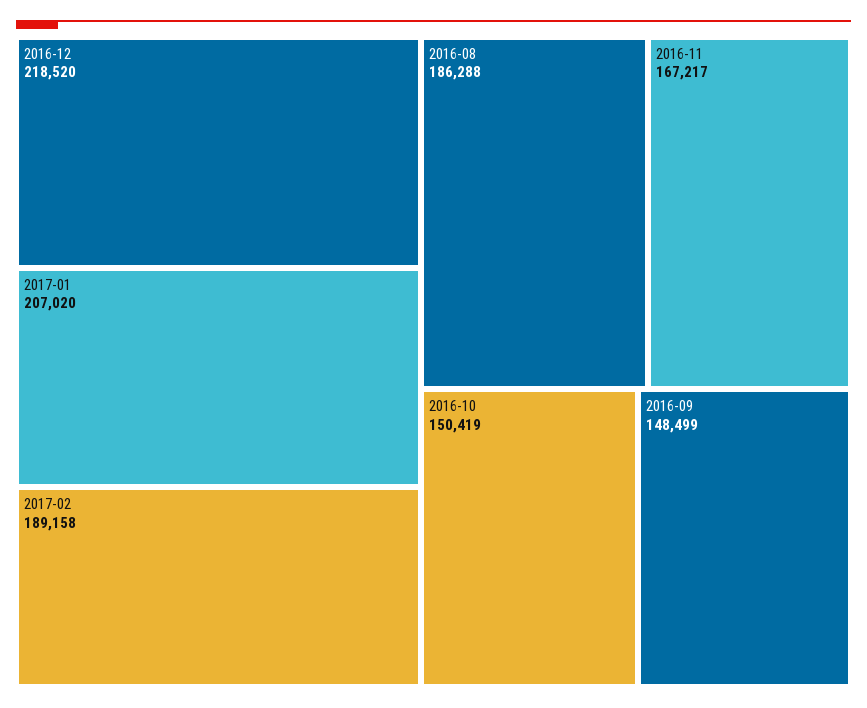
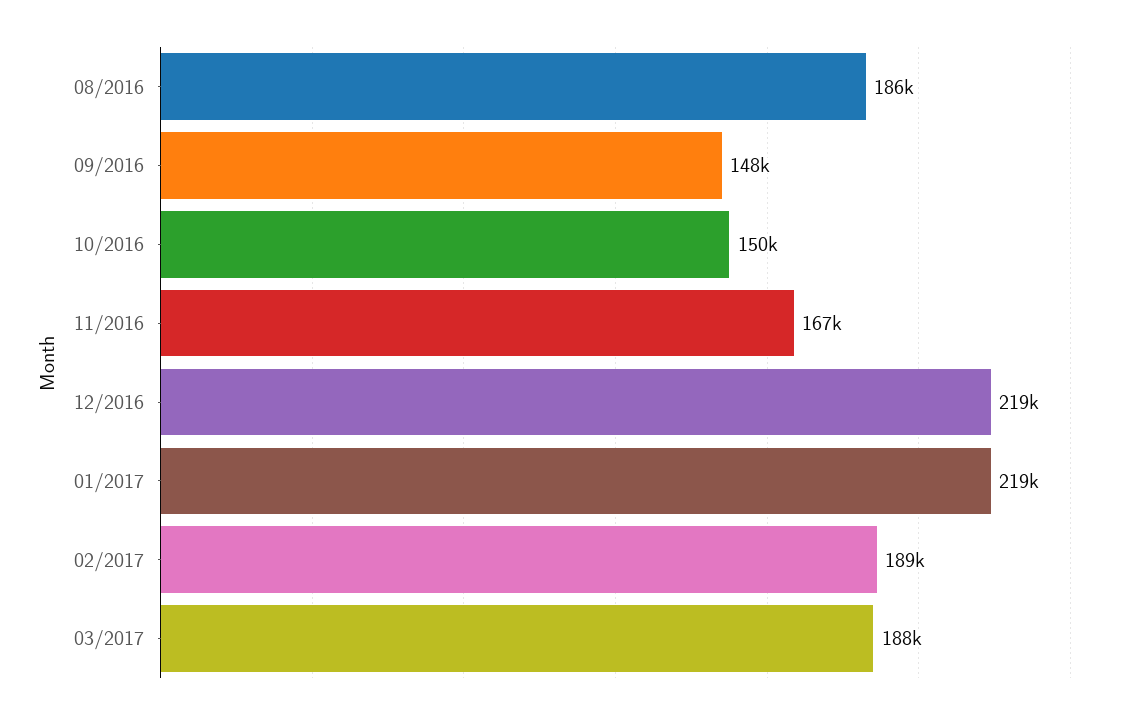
2017-01: 207020 -> 219000
03/2017: none -> 188000

